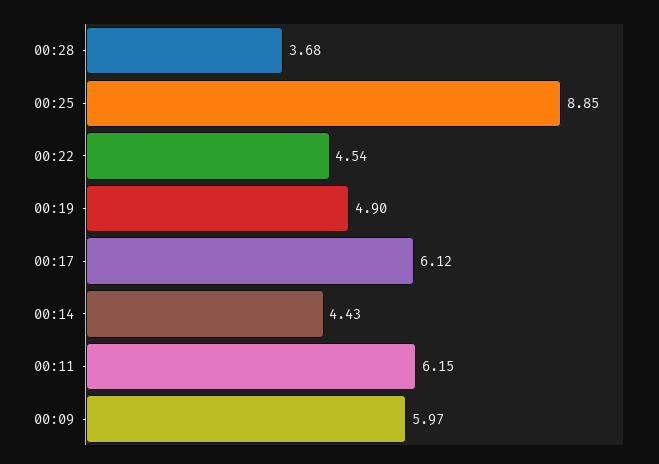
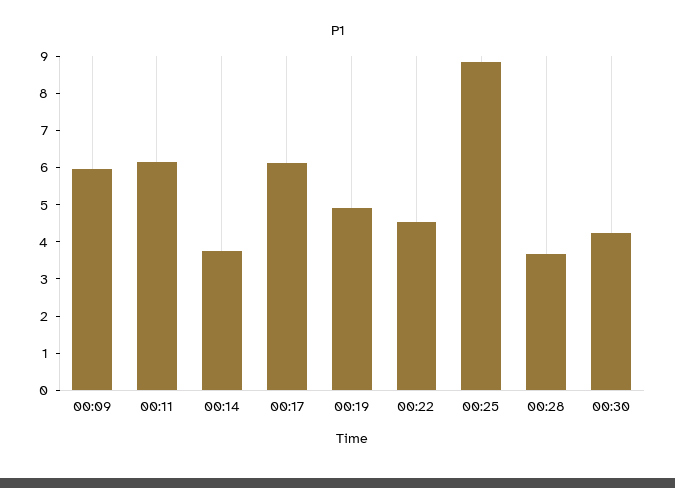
00:14: 4.43 -> 3.75
00:30: none -> 4.25

